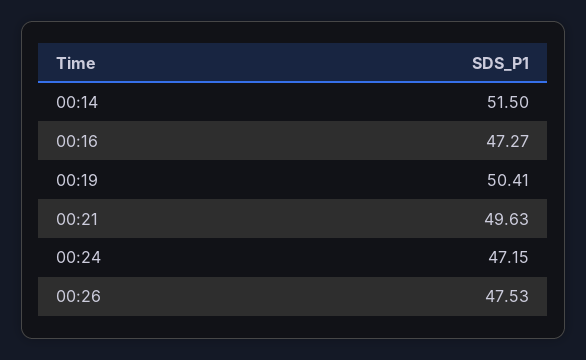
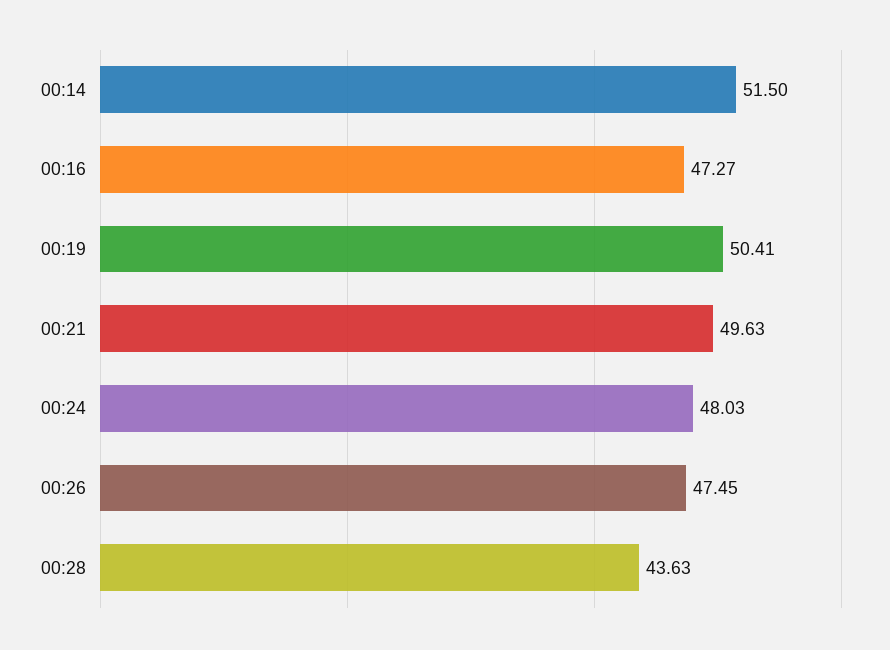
00:24: 47.15 -> 48.03
00:26: 47.53 -> 47.45
00:28: none -> 43.63

